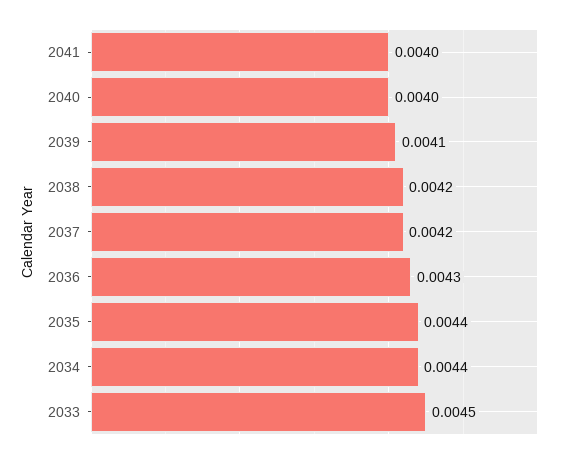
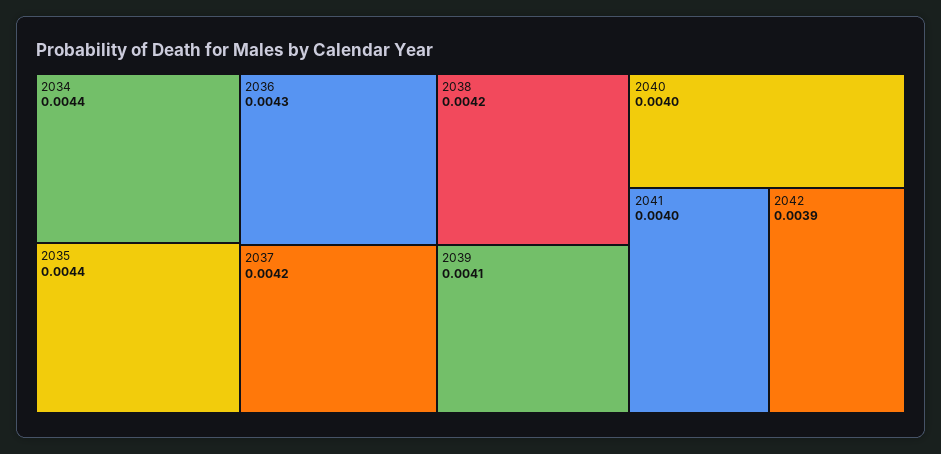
2033: 0.0045 -> none
2042: none -> 0.0039

